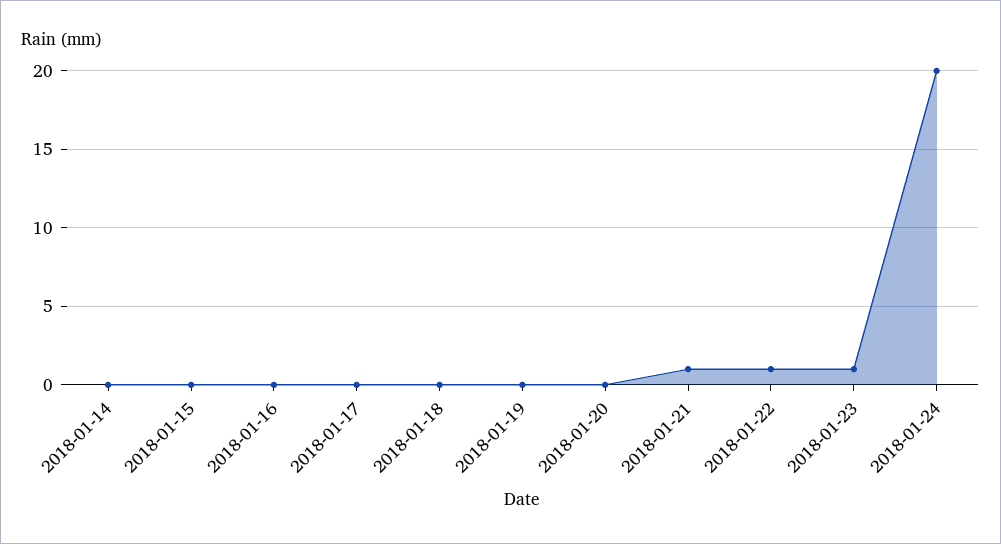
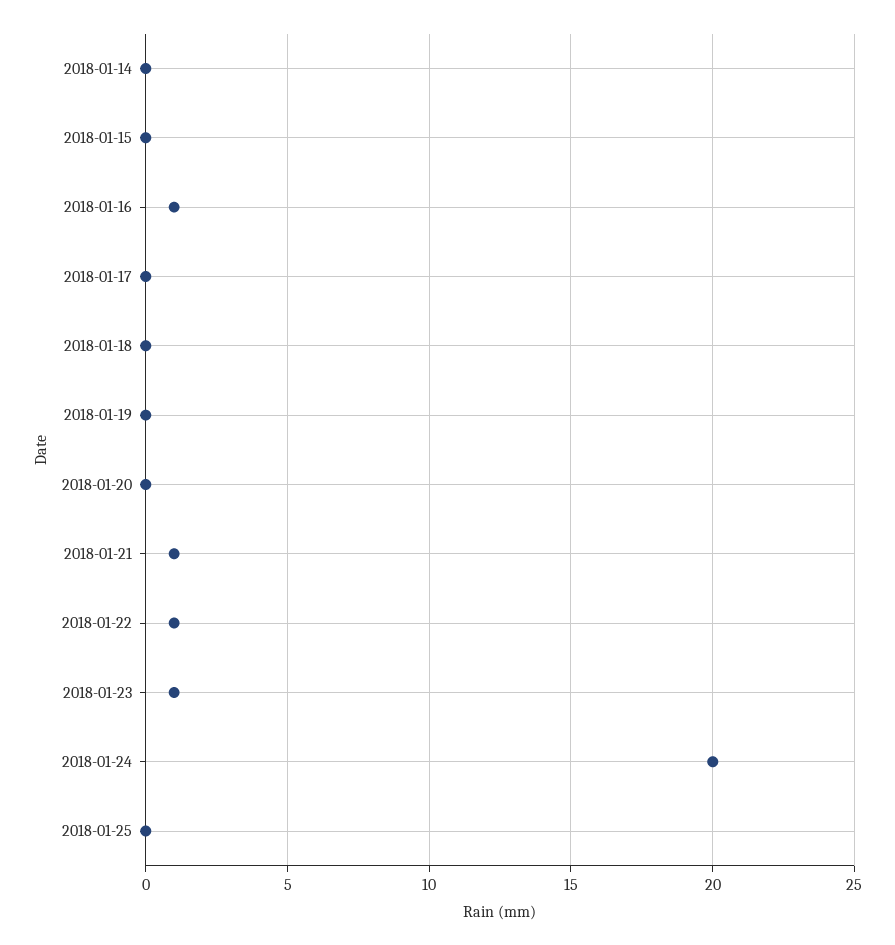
2018-01-16: 0 -> 1
2018-01-25: none -> 0

